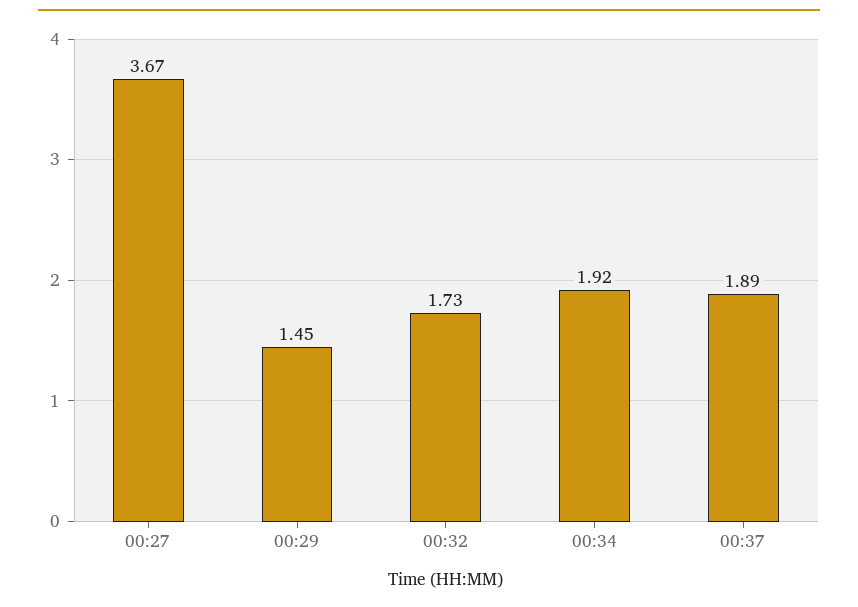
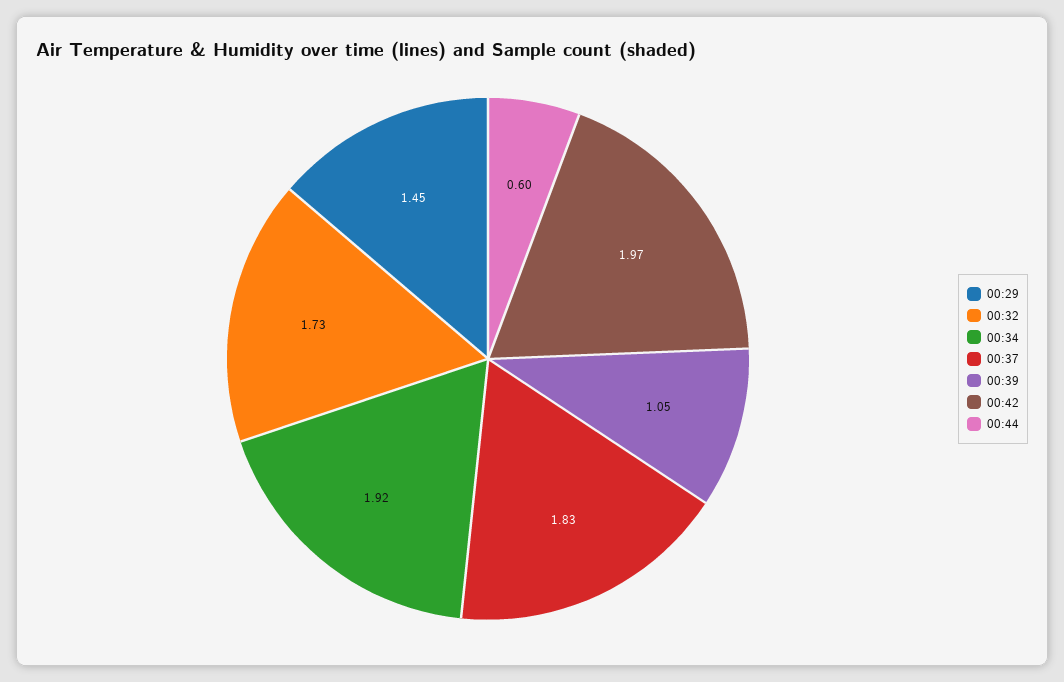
00:27: 3.67 -> none
00:37: 1.89 -> 1.83
00:39: none -> 1.05
00:42: none -> 1.97
00:44: none -> 0.6

